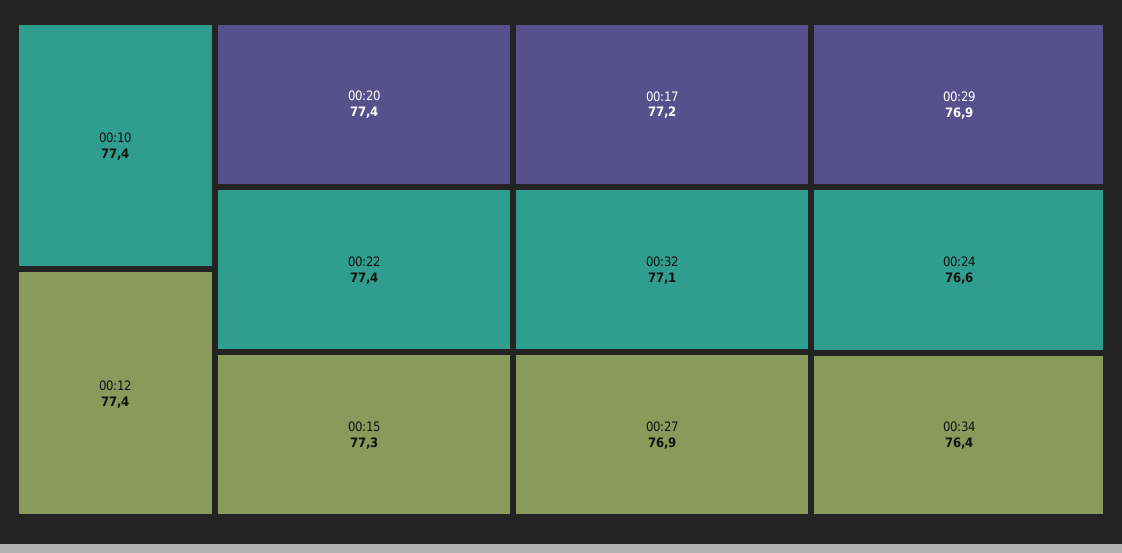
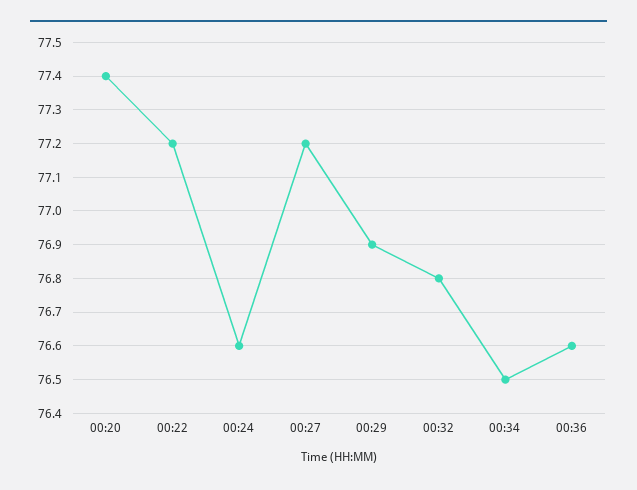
00:10: 77.4 -> none
00:12: 77.4 -> none
00:22: 77.4 -> 77.2
00:15: 77.3 -> none
00:17: 77.2 -> none
00:32: 77.1 -> 76.8
00:27: 76.9 -> 77.2
00:34: 76.4 -> 76.5
00:36: none -> 76.6

